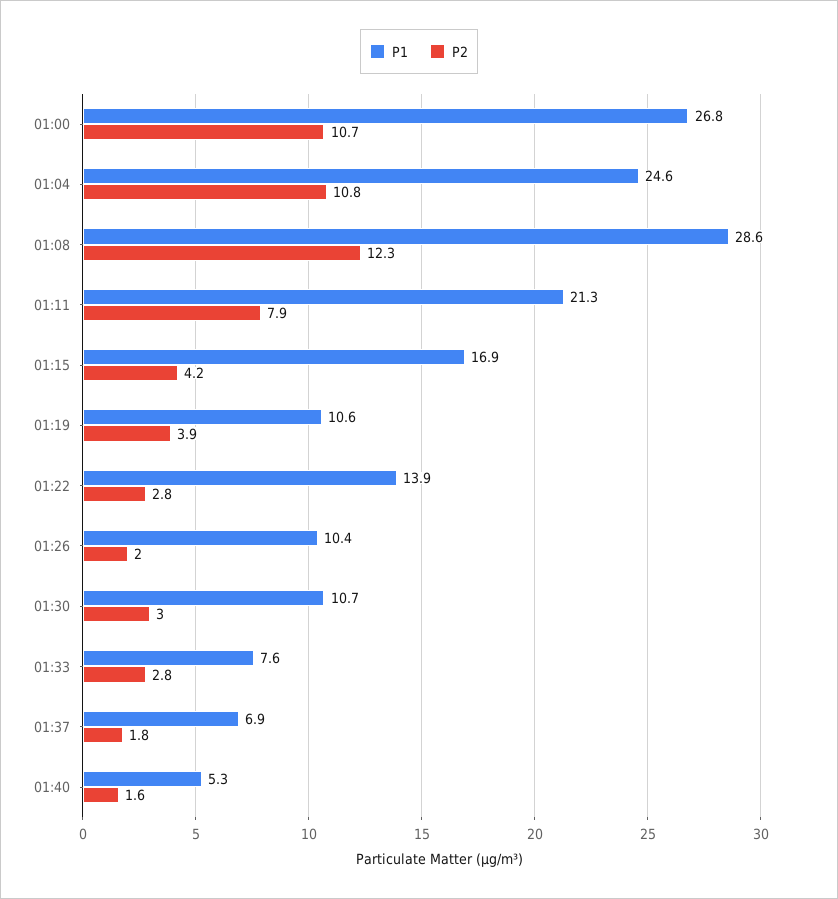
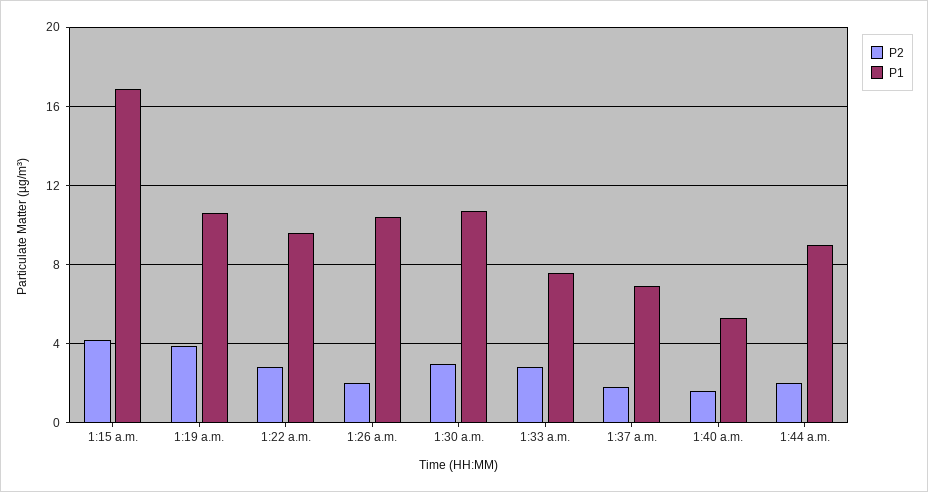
P1, 01:00: 26.8 -> none
P2, 01:00: 10.7 -> none
P1, 01:04: 24.6 -> none
P2, 01:04: 10.8 -> none
P1, 01:08: 28.6 -> none
P2, 01:08: 12.3 -> none
P1, 01:11: 21.3 -> none
P2, 01:11: 7.9 -> none
P1, 01:22: 13.9 -> 9.5
P2, 1:44 a.m.: none -> 2
P1, 1:44 a.m.: none -> 9

